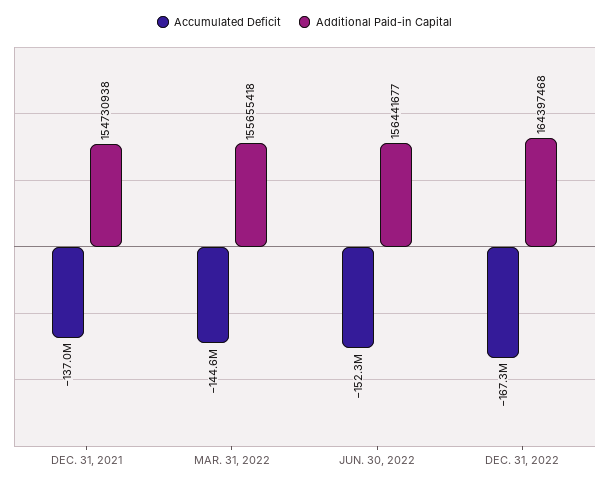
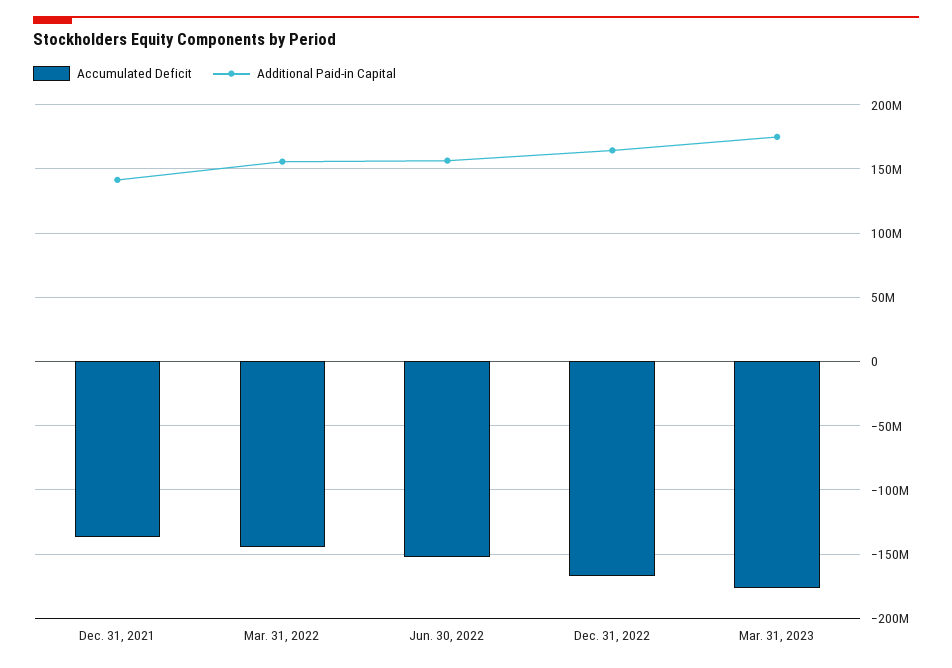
Additional Paid-in Capital, DEC. 31, 2021: 154730938 -> 140000000
Accumulated Deficit, Mar. 31, 2023: none -> -175000000
Additional Paid-in Capital, Mar. 31, 2023: none -> 175000000

